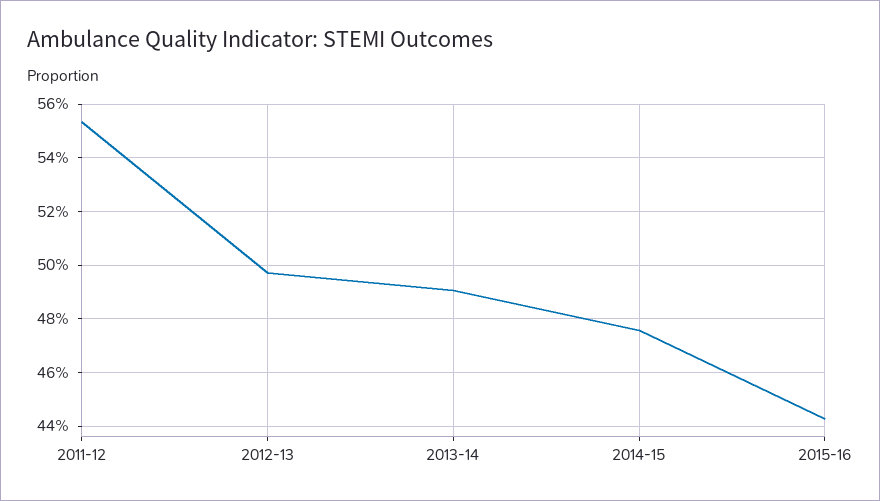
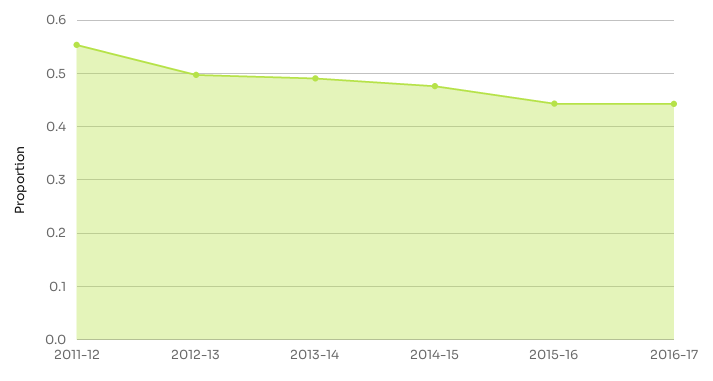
2016-17: none -> 0.44

